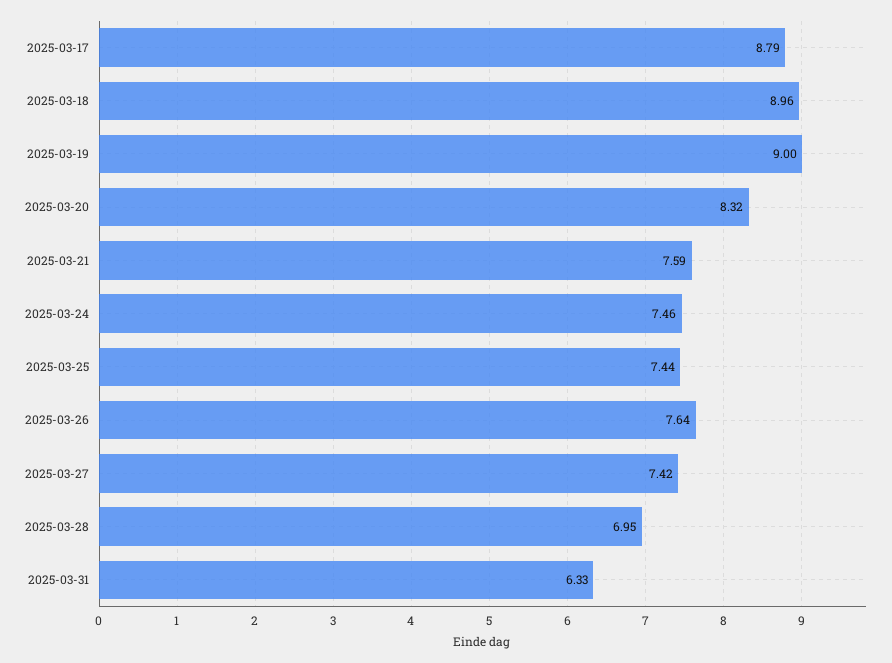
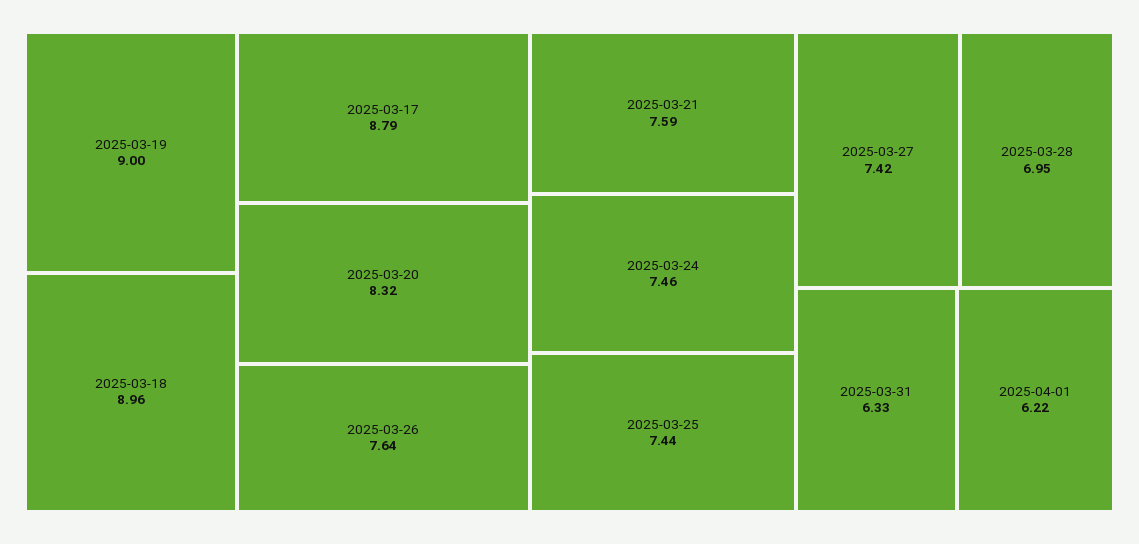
2025-04-01: none -> 6.22

